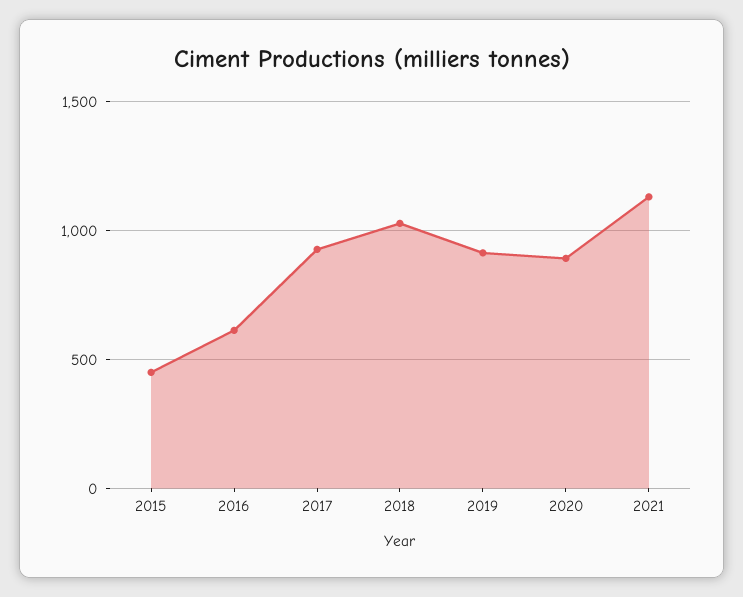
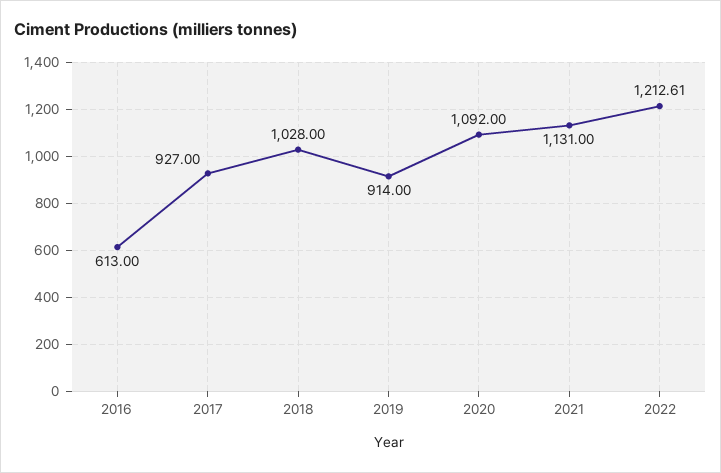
2015: 450 -> none
2020: 900 -> 1092
2022: none -> 1212.61

